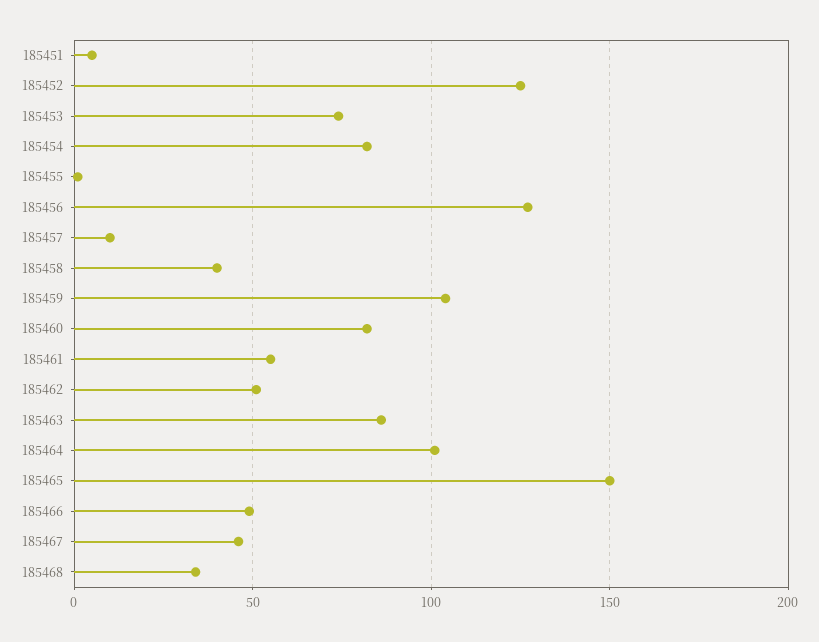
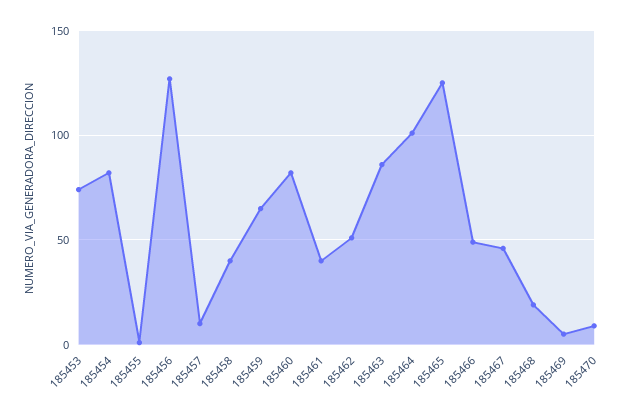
185451: 5 -> none
185452: 125 -> none
185459: 105 -> 65
185461: 55 -> 40
185465: 150 -> 125
185468: 35 -> 20
185469: none -> 5
185470: none -> 10

